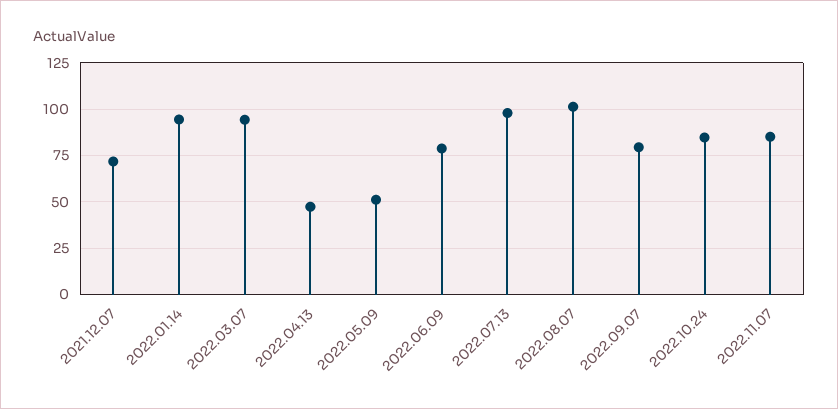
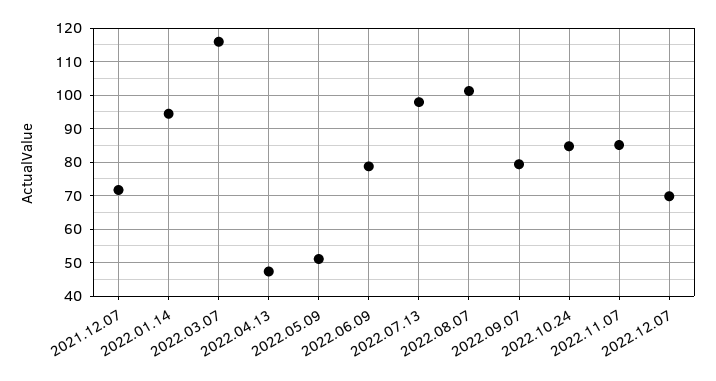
2022.03.07: 95 -> 116
2022.12.07: none -> 70

